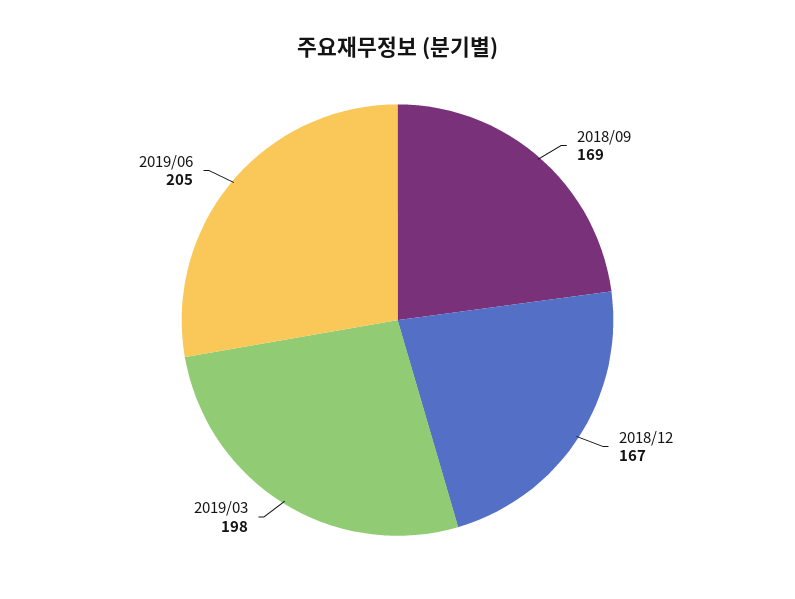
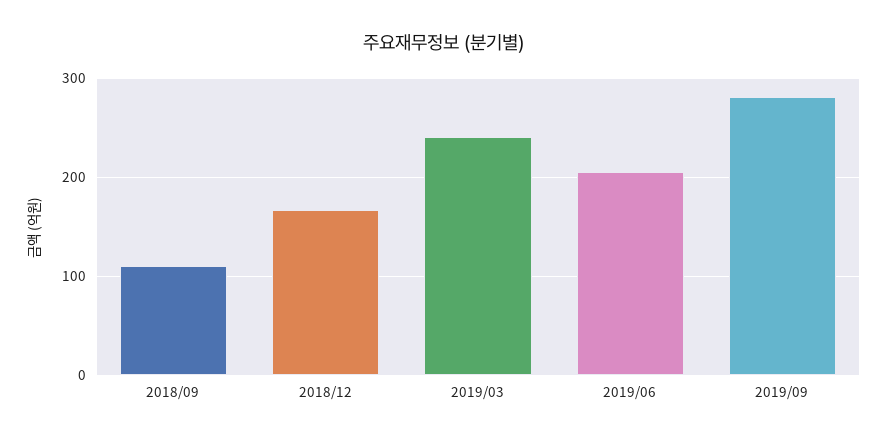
2018/09: 169 -> 110
2019/03: 198 -> 240
2019/09: none -> 280

